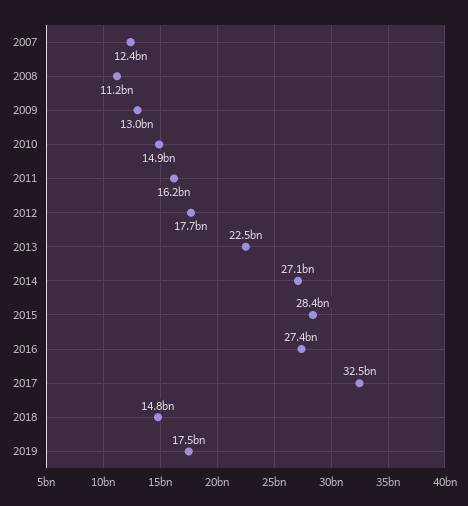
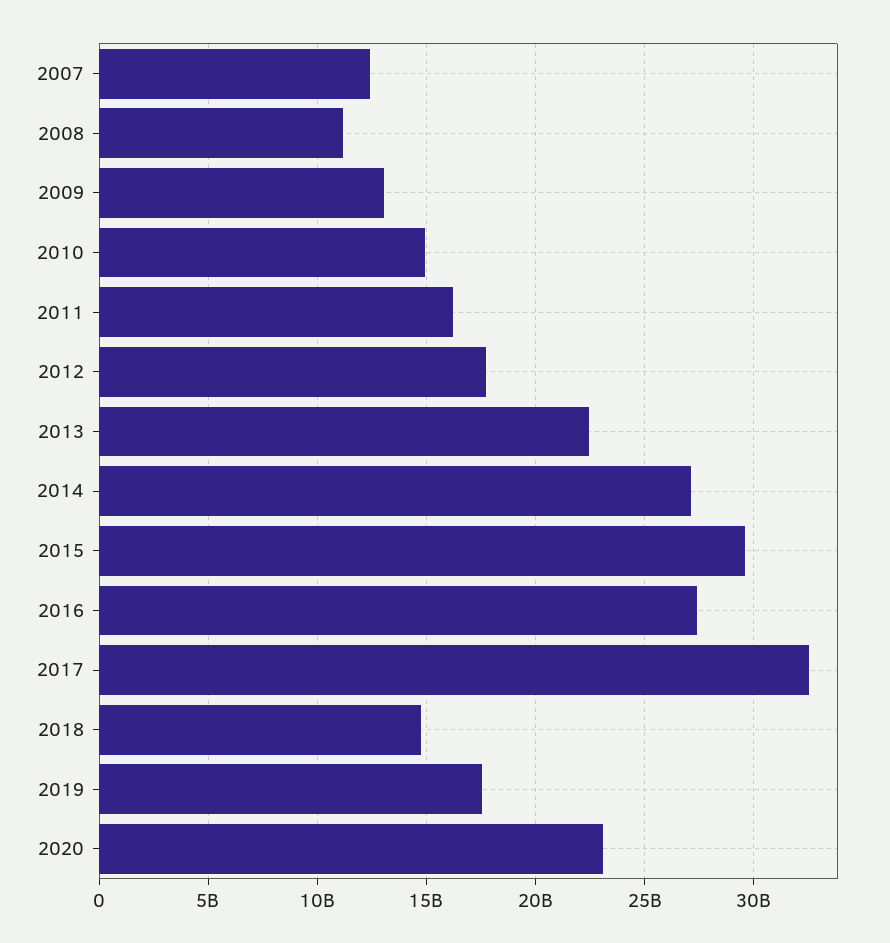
2015: 28400000000 -> 29500000000
2020: none -> 23000000000

